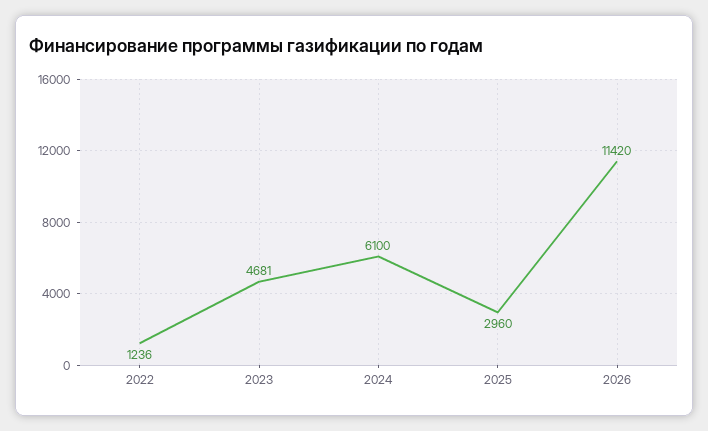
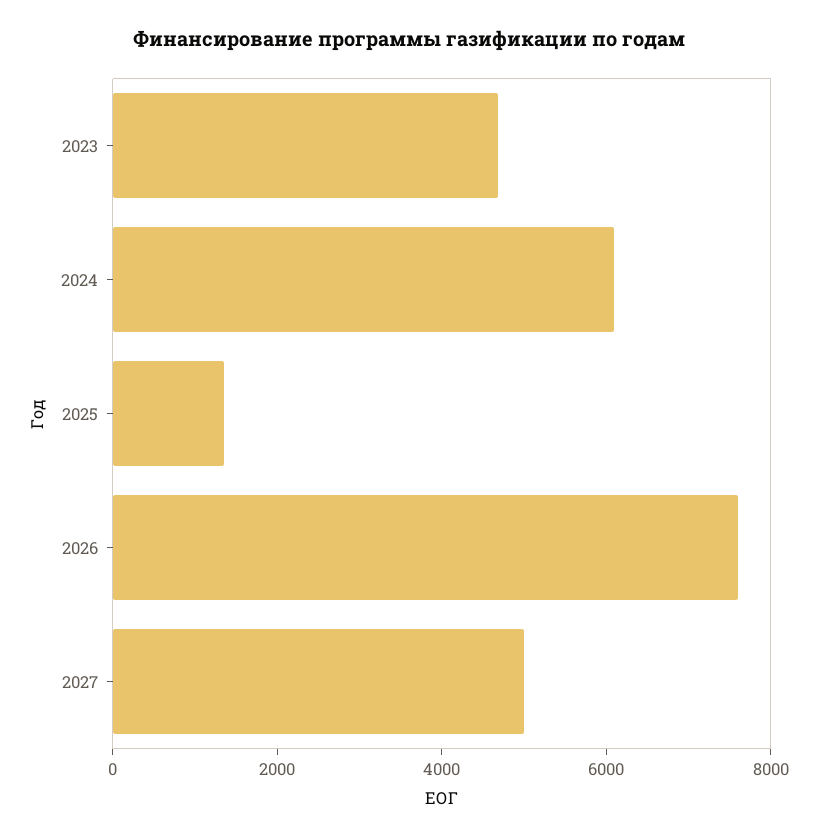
2022: 1236 -> none
2025: 2960 -> 1500
2026: 11420 -> 7500
2027: none -> 5000

